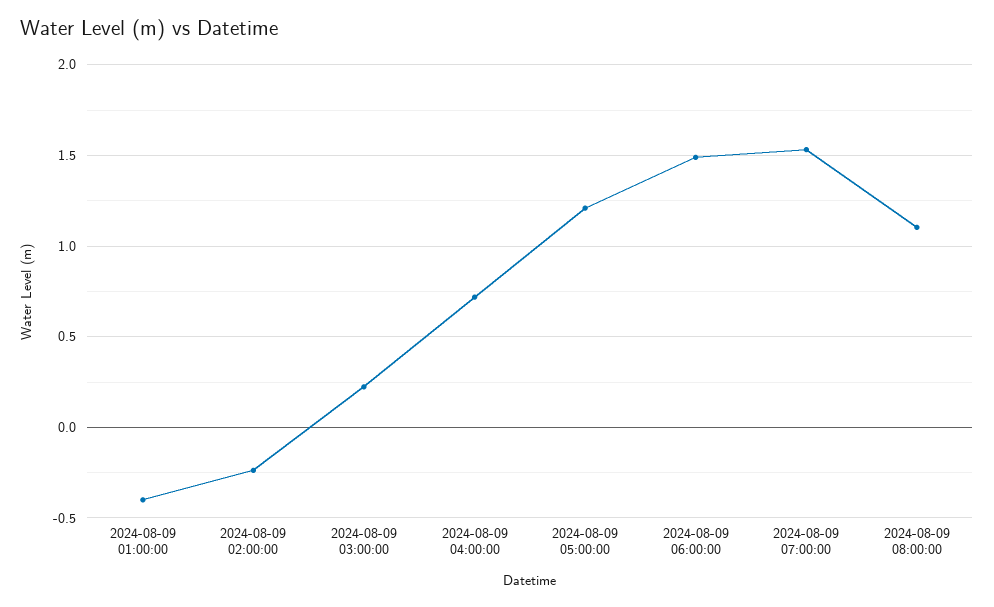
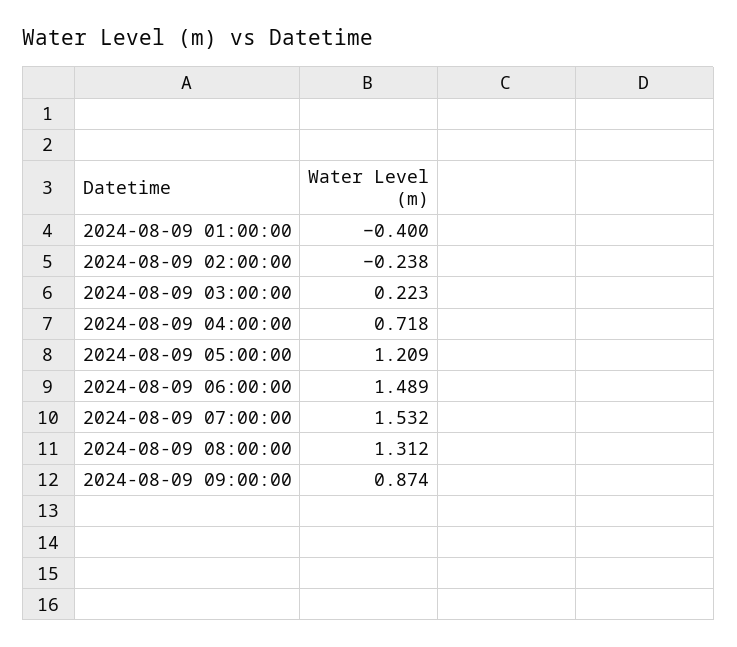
2024-08-09 08:00:00: 1.1 -> 1.312
2024-08-09 09:00:00: none -> 0.874

